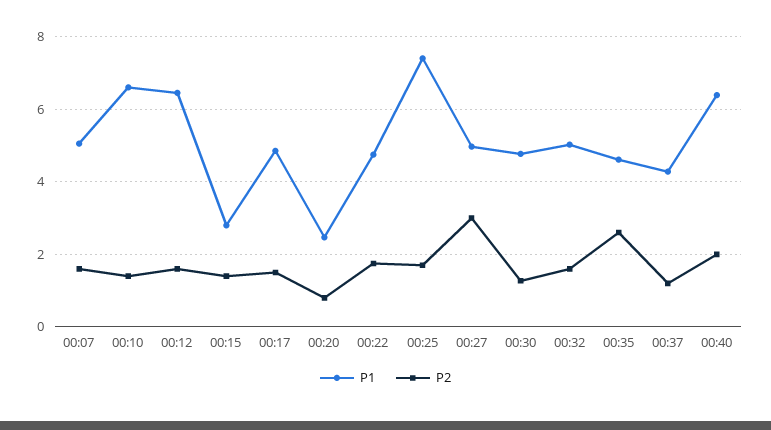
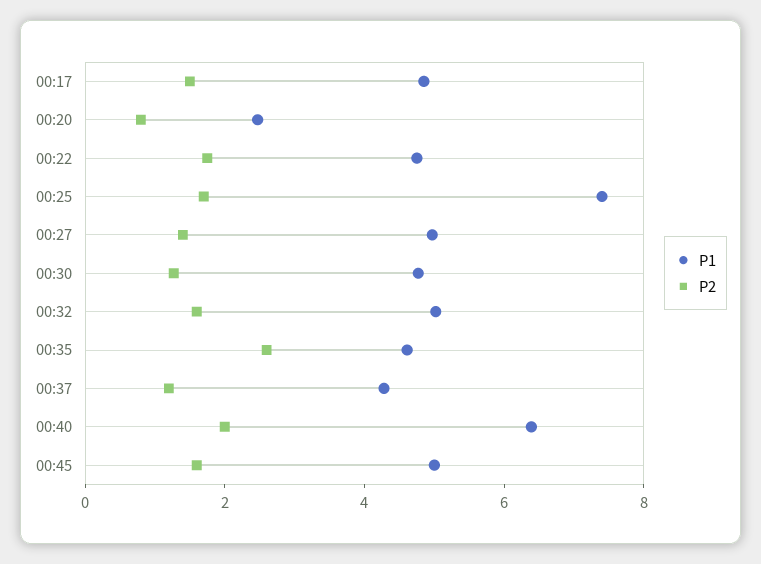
P1, 00:07: 5 -> none
P2, 00:07: 1.6 -> none
P1, 00:10: 6.6 -> none
P2, 00:10: 1.4 -> none
P1, 00:12: 6.4 -> none
P2, 00:12: 1.6 -> none
P1, 00:15: 2.8 -> none
P2, 00:15: 1.4 -> none
P2, 00:27: 3 -> 1.5
P1, 00:45: none -> 5
P2, 00:45: none -> 1.5

